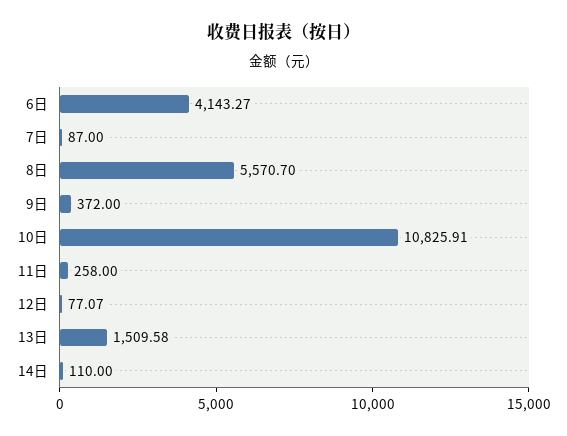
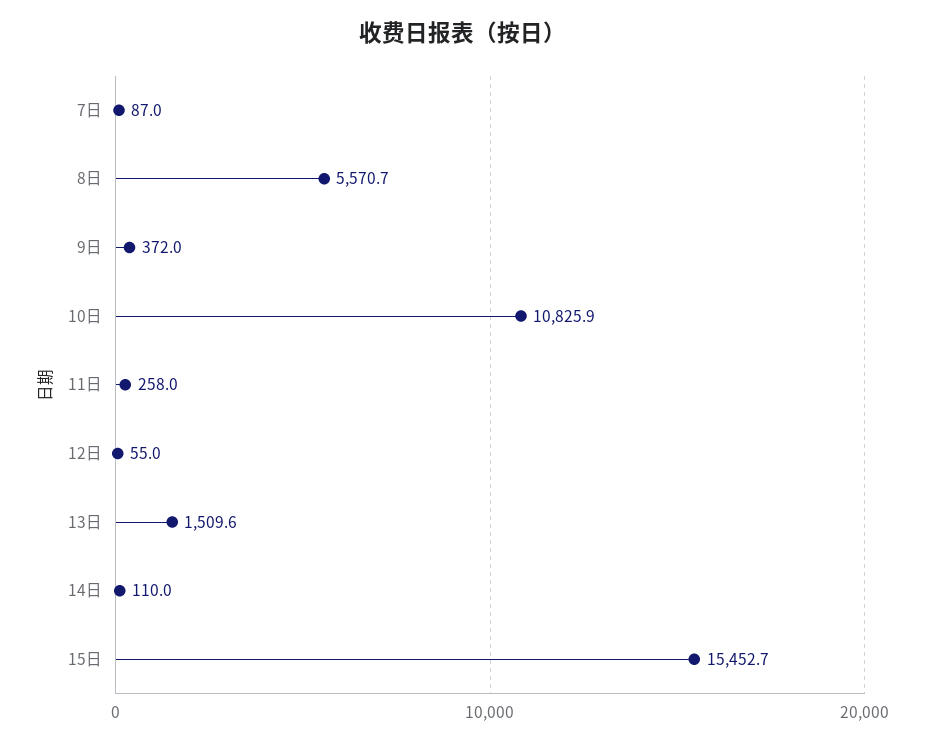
6日: 4143.27 -> none
12日: 77.07 -> 55
15日: none -> 15452.7

